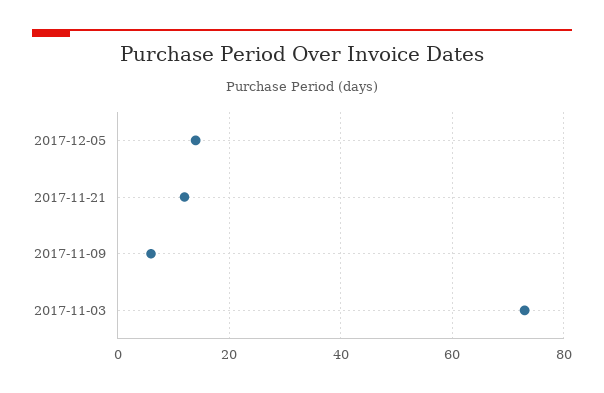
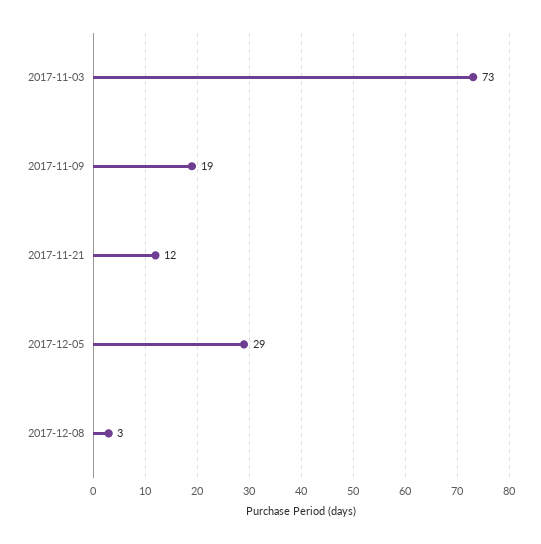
2017-12-05: 15 -> 29
2017-11-09: 5 -> 19
2017-12-08: none -> 3

